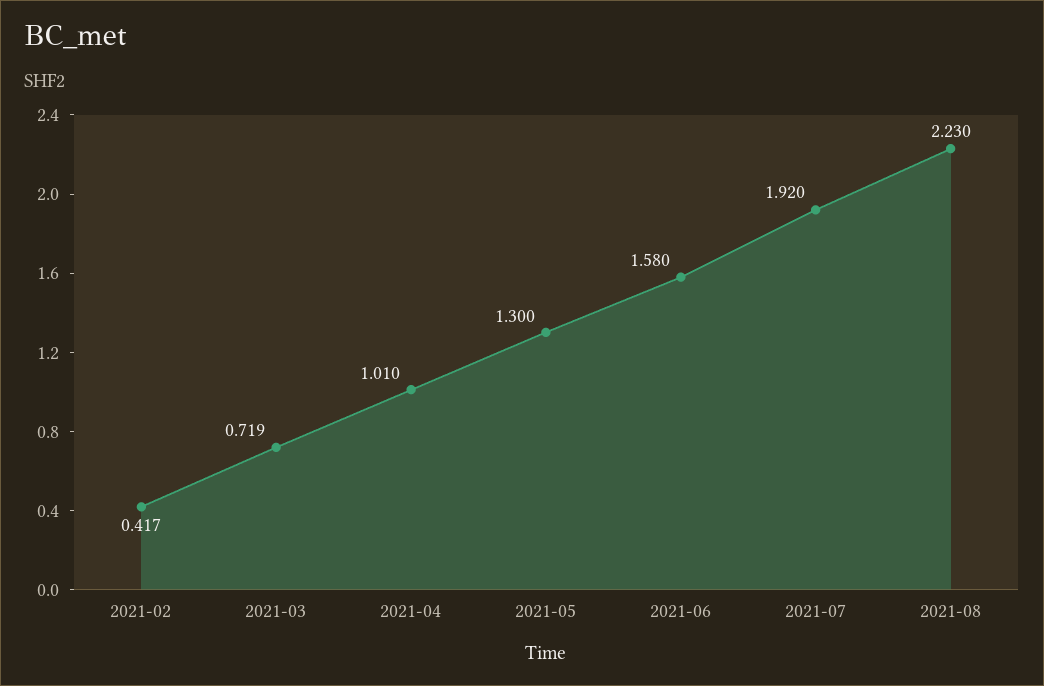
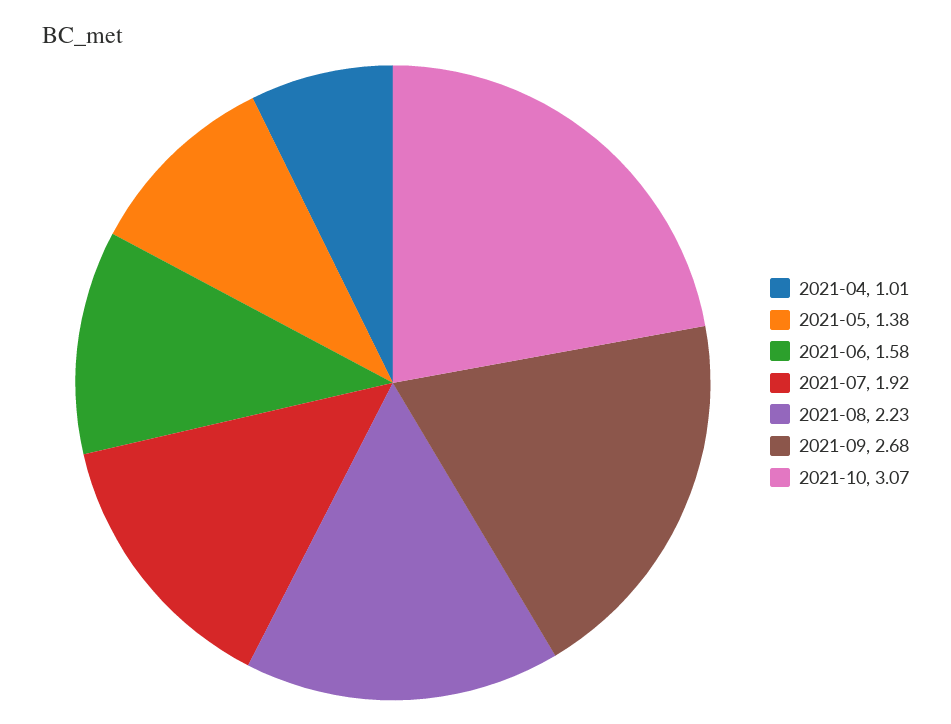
2021-02: 0.417 -> none
2021-03: 0.719 -> none
2021-05: 1.3 -> 1.38
2021-09: none -> 2.68
2021-10: none -> 3.07

